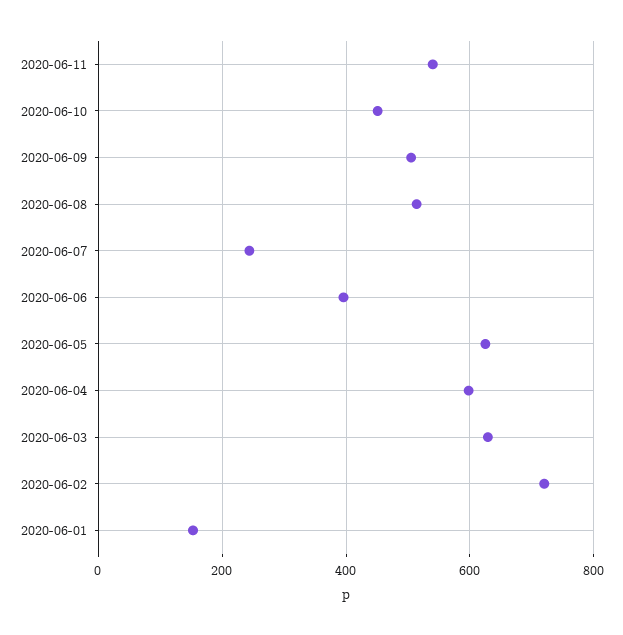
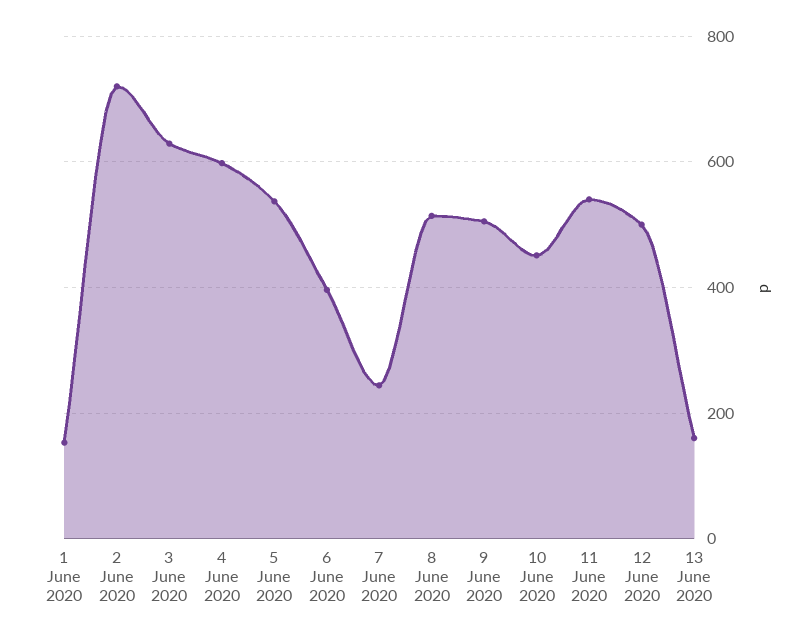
2020-06-05: 620 -> 540
12 June 2020: none -> 500
13 June 2020: none -> 160

